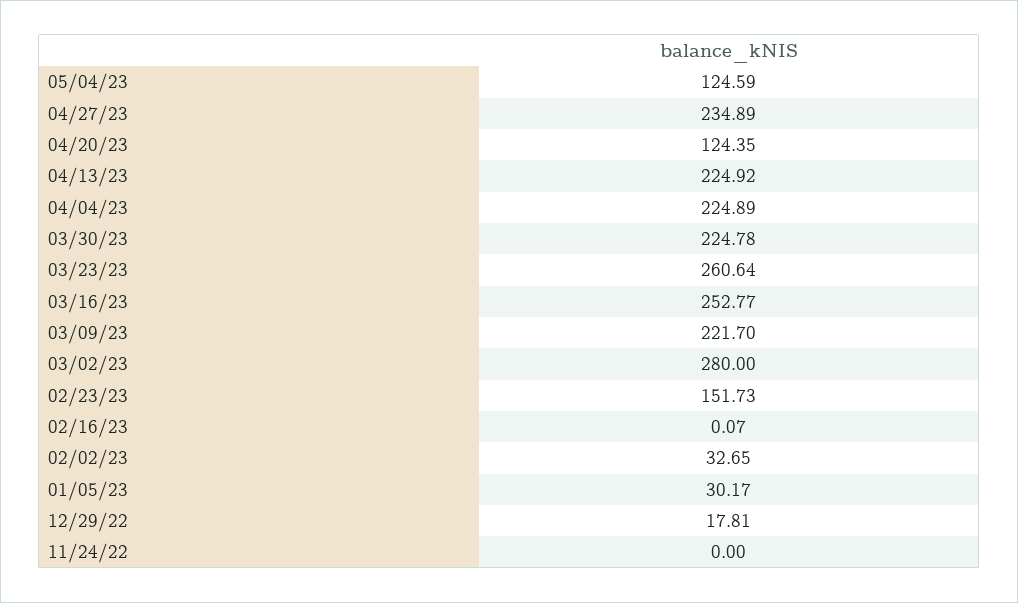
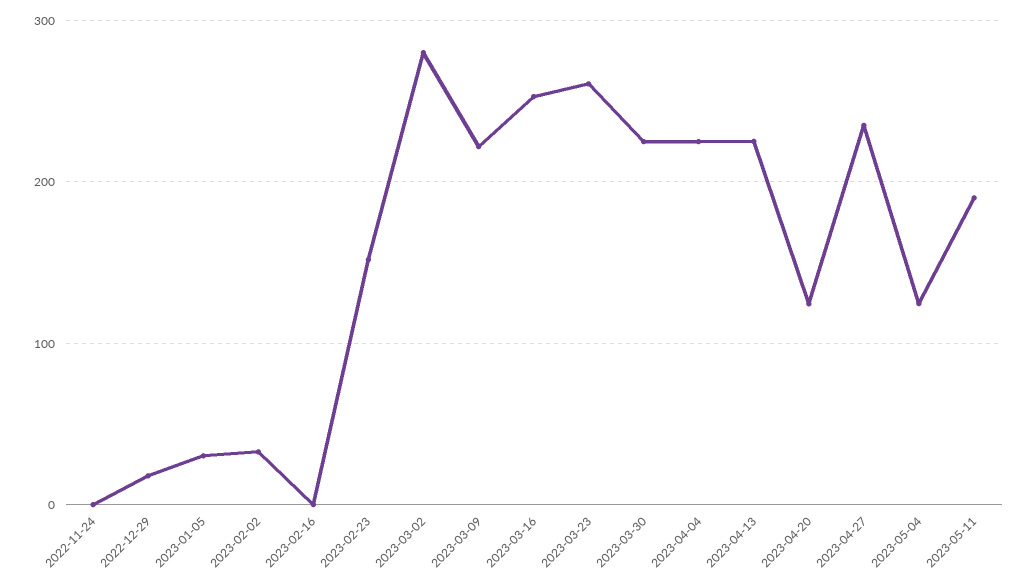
2023-05-11: none -> 190

